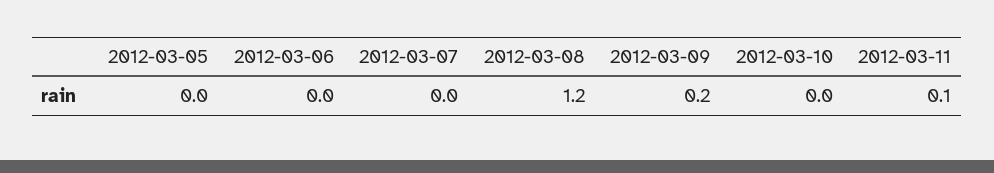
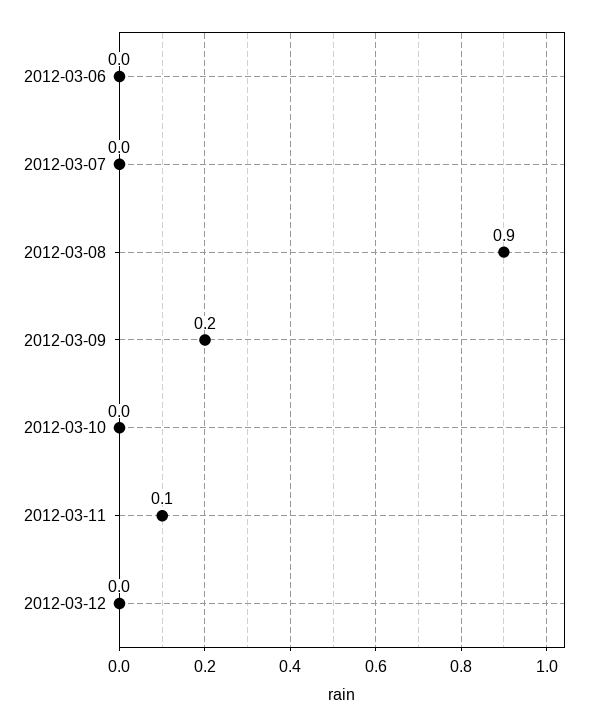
2012-03-05: 0 -> none
2012-03-08: 1.2 -> 0.9
2012-03-12: none -> 0

